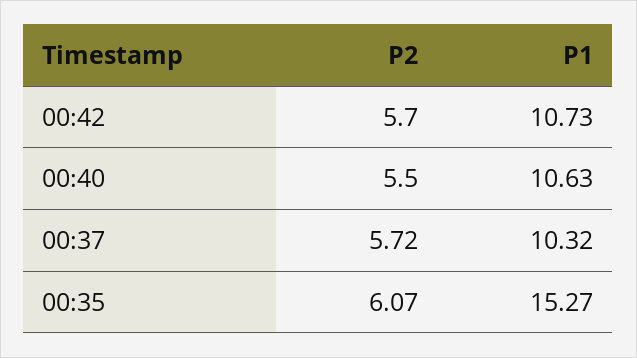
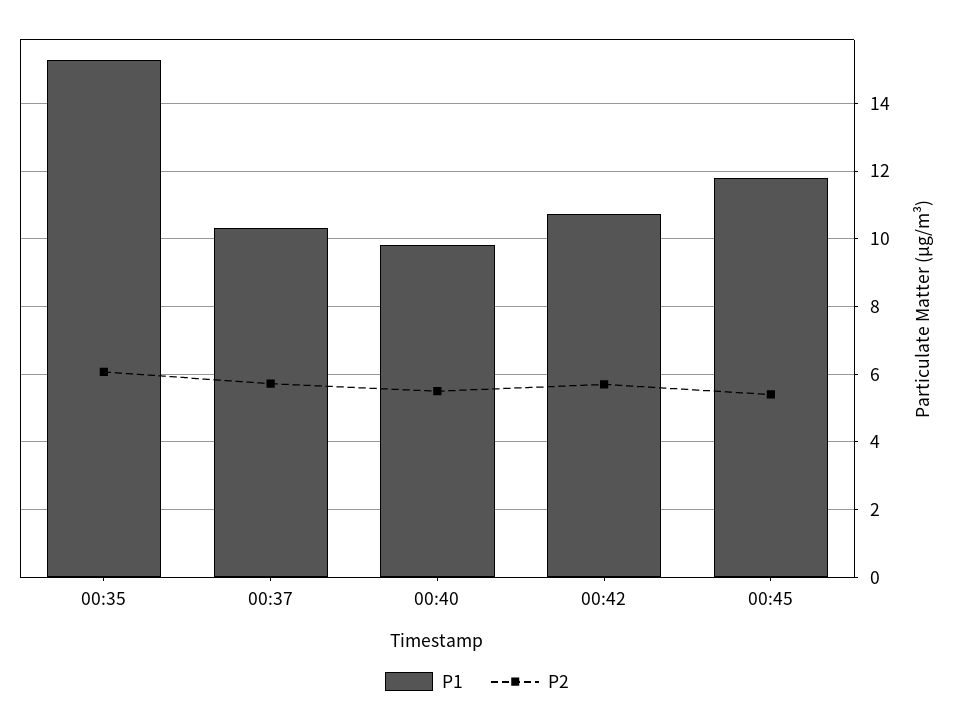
P1, 00:40: 10.63 -> 9.8
P1, 00:45: none -> 11.8
P2, 00:45: none -> 5.4

